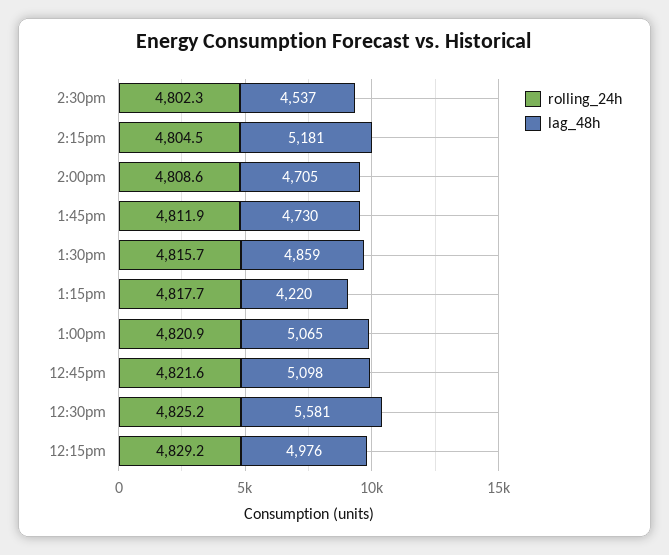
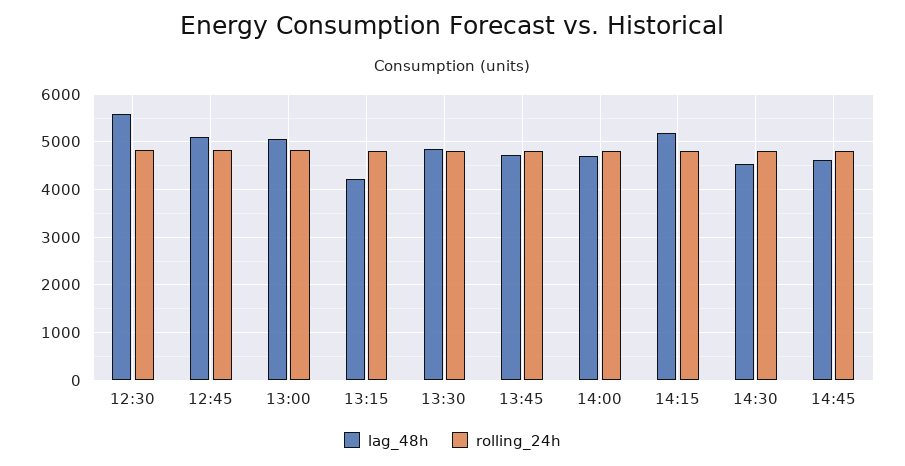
rolling_24h, 12:15pm: 4829.2 -> none
lag_48h, 12:15pm: 4976 -> none
lag_48h, 14:45: none -> 4600
rolling_24h, 14:45: none -> 4800

